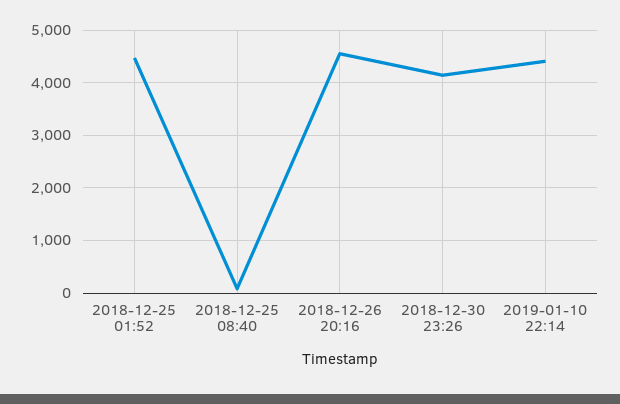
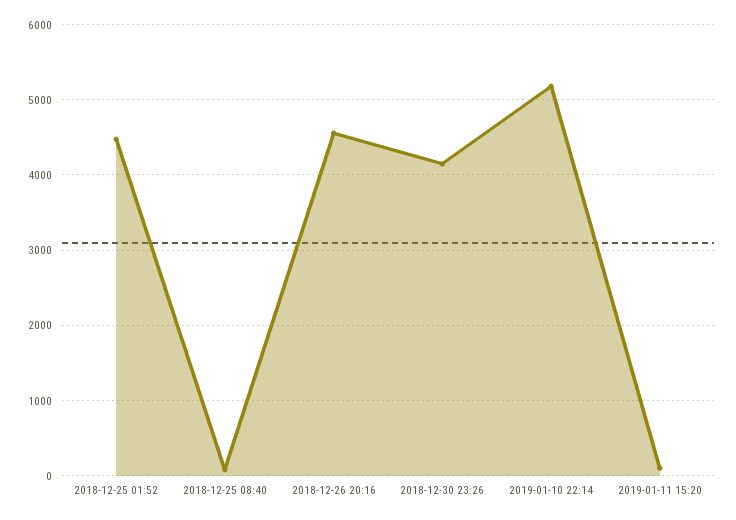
2019-01-10 22:14: 4400 -> 5200
2019-01-11 15:20: none -> 100

